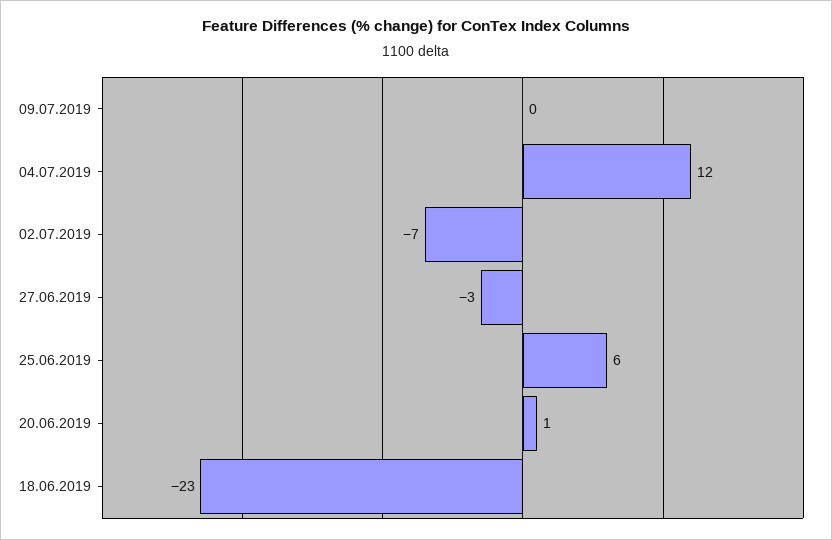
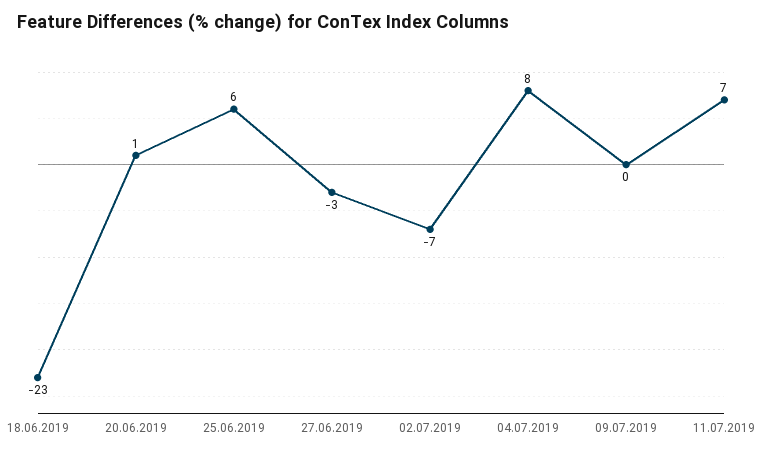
04.07.2019: 12 -> 8
11.07.2019: none -> 7

